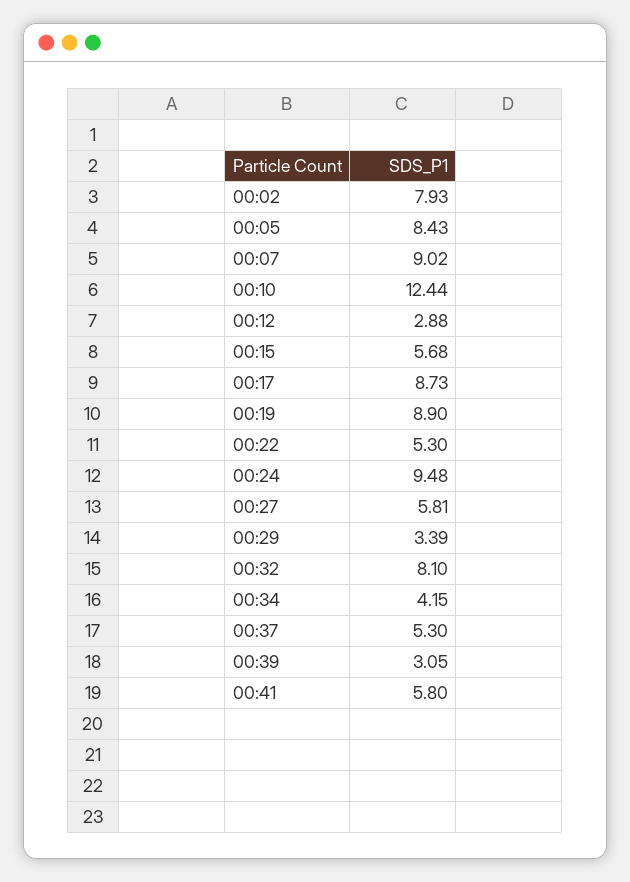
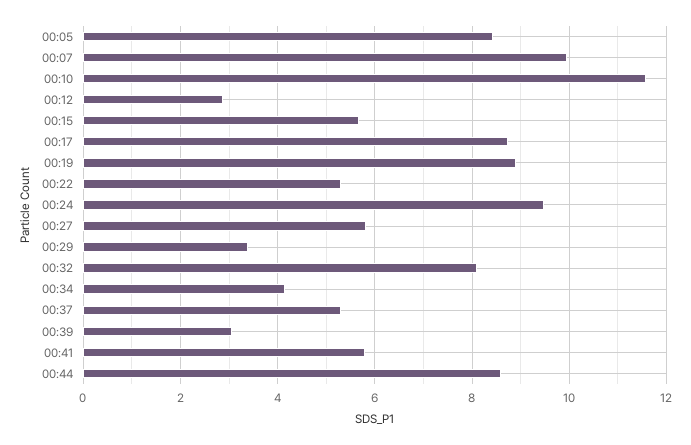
00:02: 7.93 -> none
00:07: 9.02 -> 10
00:10: 12.44 -> 11.6
00:44: none -> 8.6

